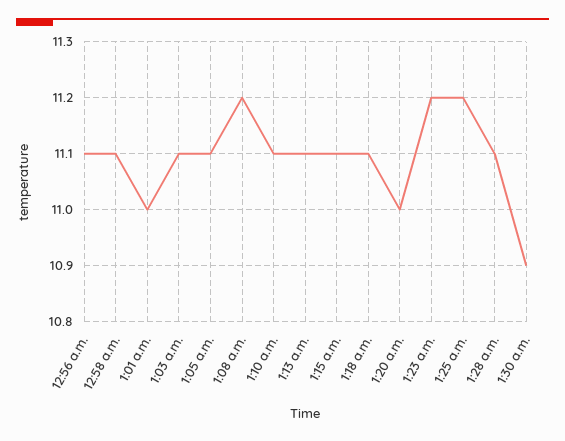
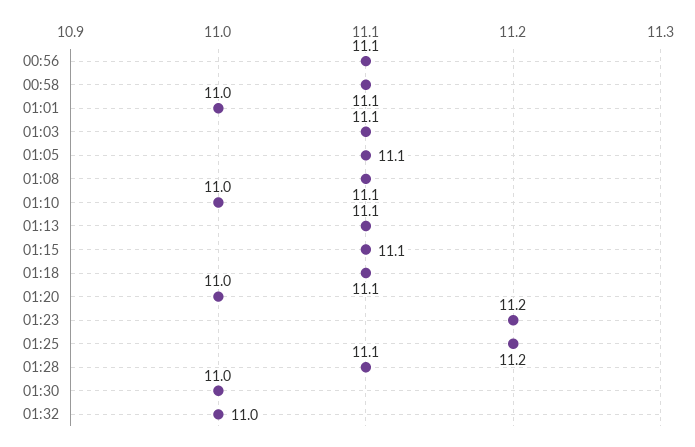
1:08 a.m.: 11.2 -> 11.1
1:10 a.m.: 11.1 -> 11
1:30 a.m.: 10.9 -> 11
01:32: none -> 11

